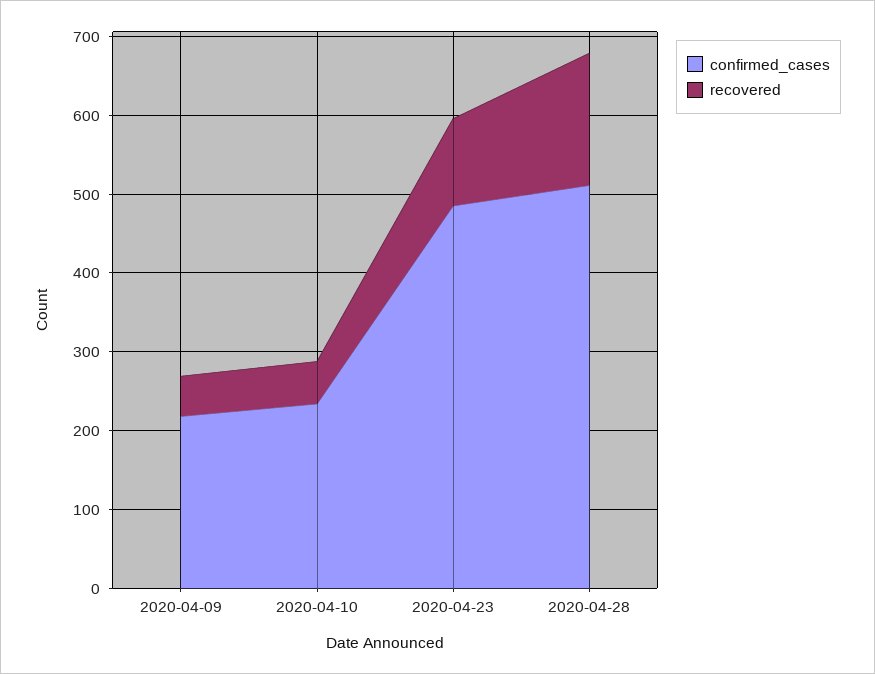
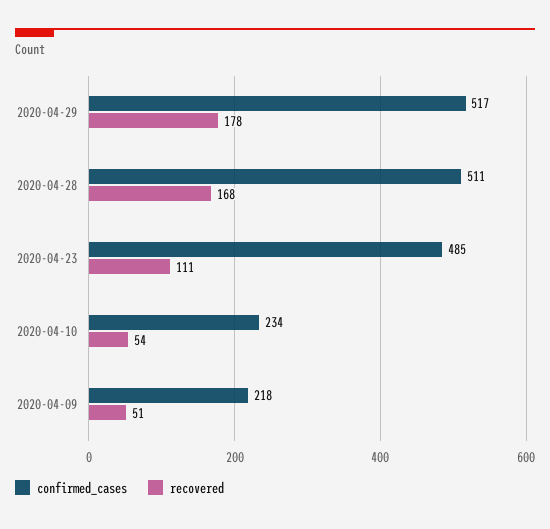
confirmed_cases, 2020-04-29: none -> 517
recovered, 2020-04-29: none -> 178

